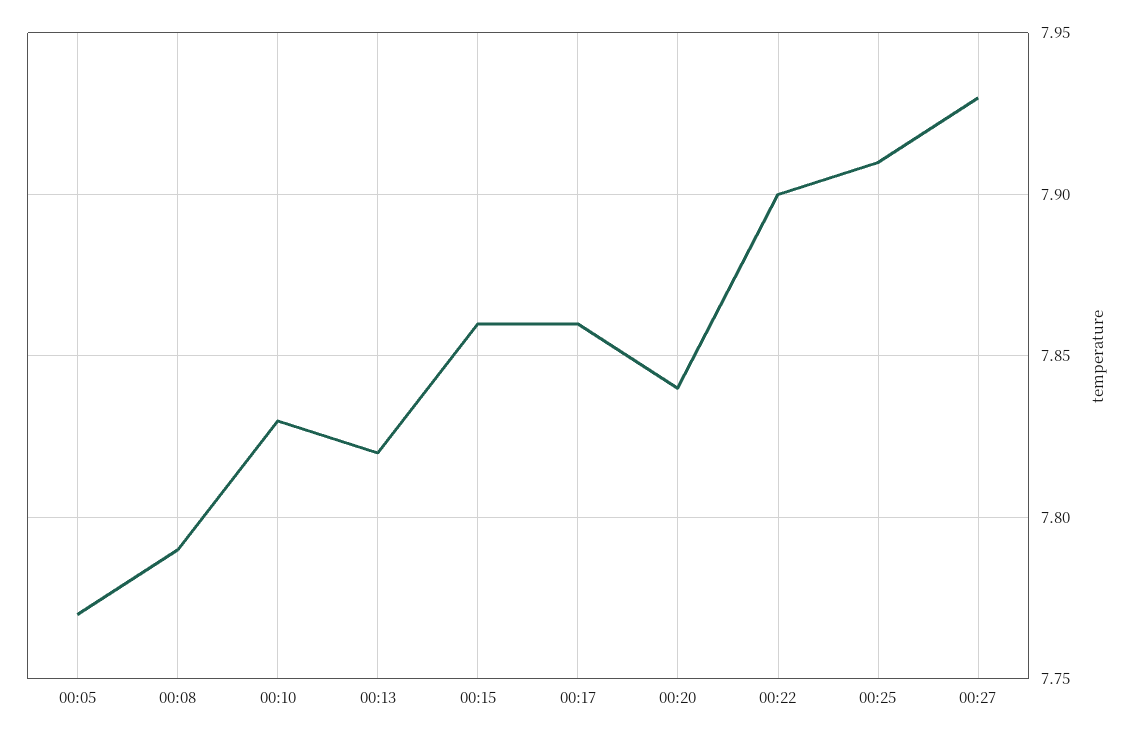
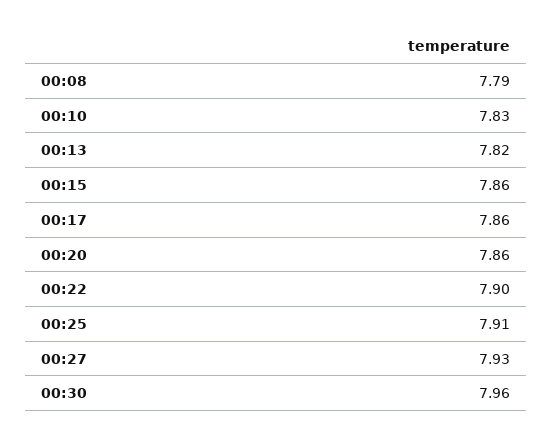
00:05: 7.77 -> none
00:20: 7.84 -> 7.86
00:30: none -> 7.96

